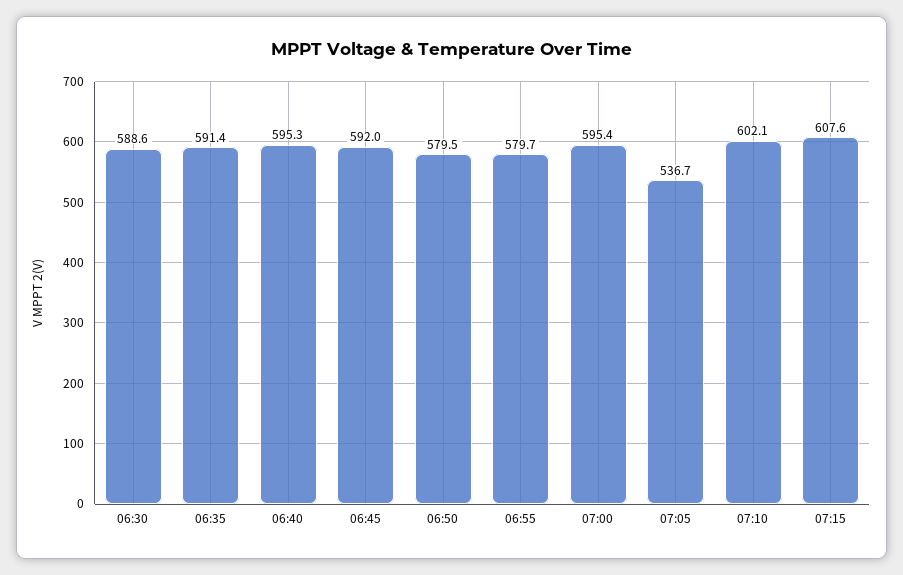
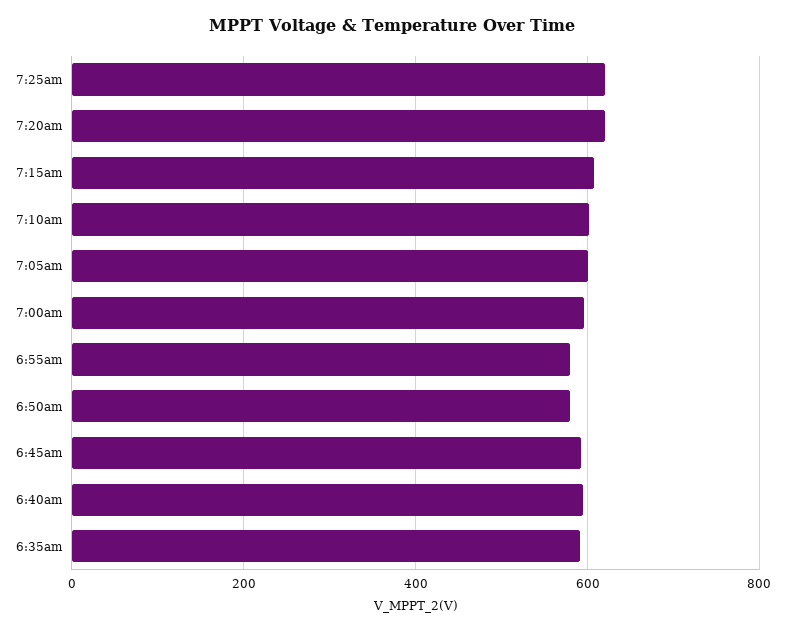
06:30: 588.6 -> none
07:05: 536.7 -> 600
7:25am: none -> 620
7:20am: none -> 620

